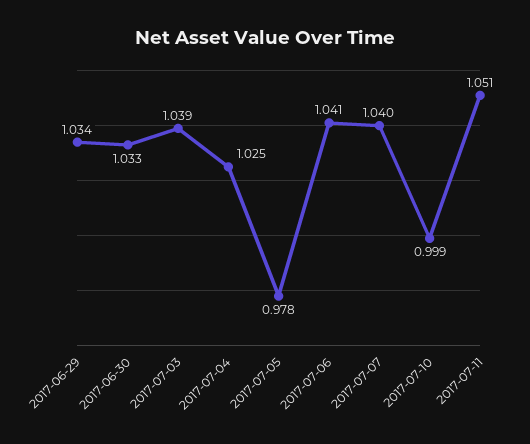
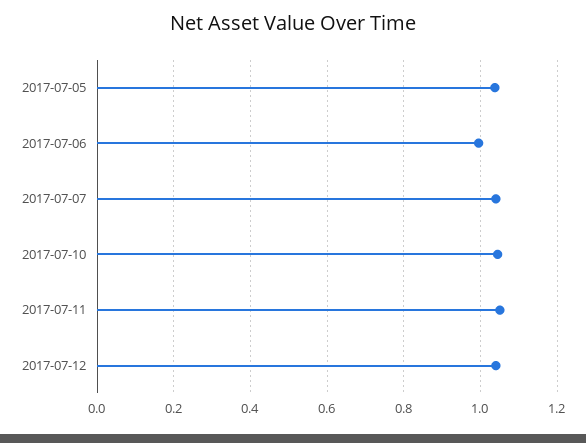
2017-06-29: 1.034 -> none
2017-06-30: 1.033 -> none
2017-07-03: 1.039 -> none
2017-07-04: 1.025 -> none
2017-07-05: 0.978 -> 1.04
2017-07-06: 1.041 -> 1
2017-07-10: 0.999 -> 1.04
2017-07-12: none -> 1.04

